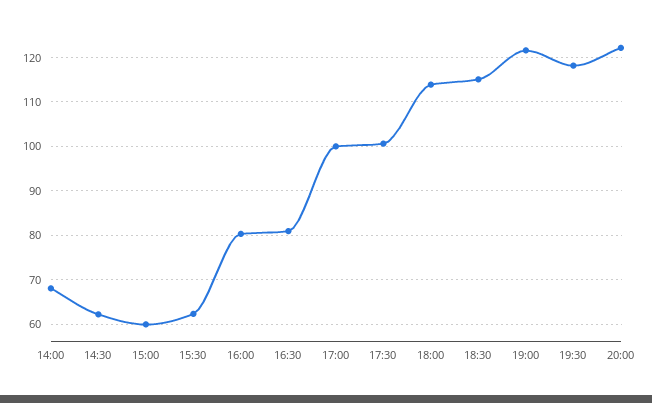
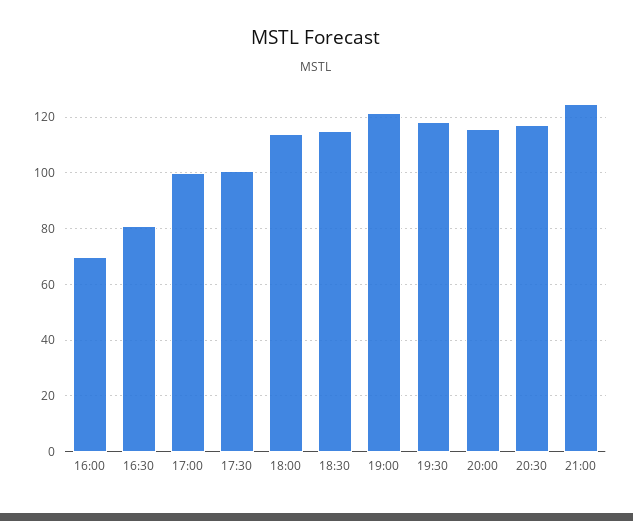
14:00: 68 -> none
14:30: 62 -> none
15:00: 60 -> none
15:30: 62 -> none
16:00: 80 -> 70
20:00: 122 -> 115
20:30: none -> 117.5
21:00: none -> 125

